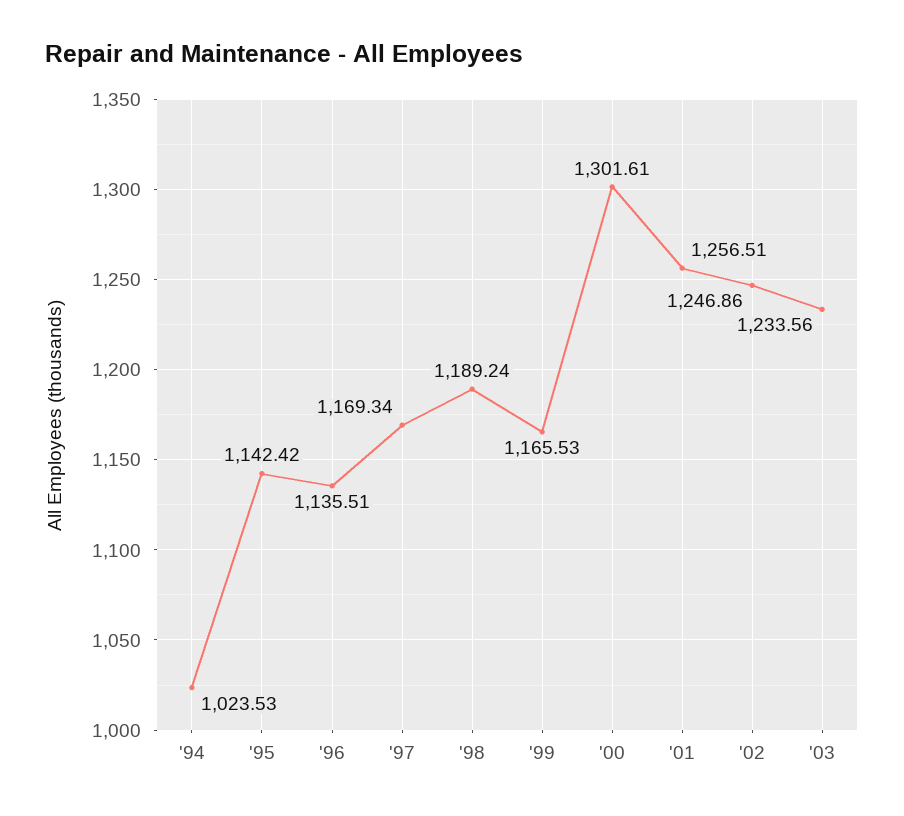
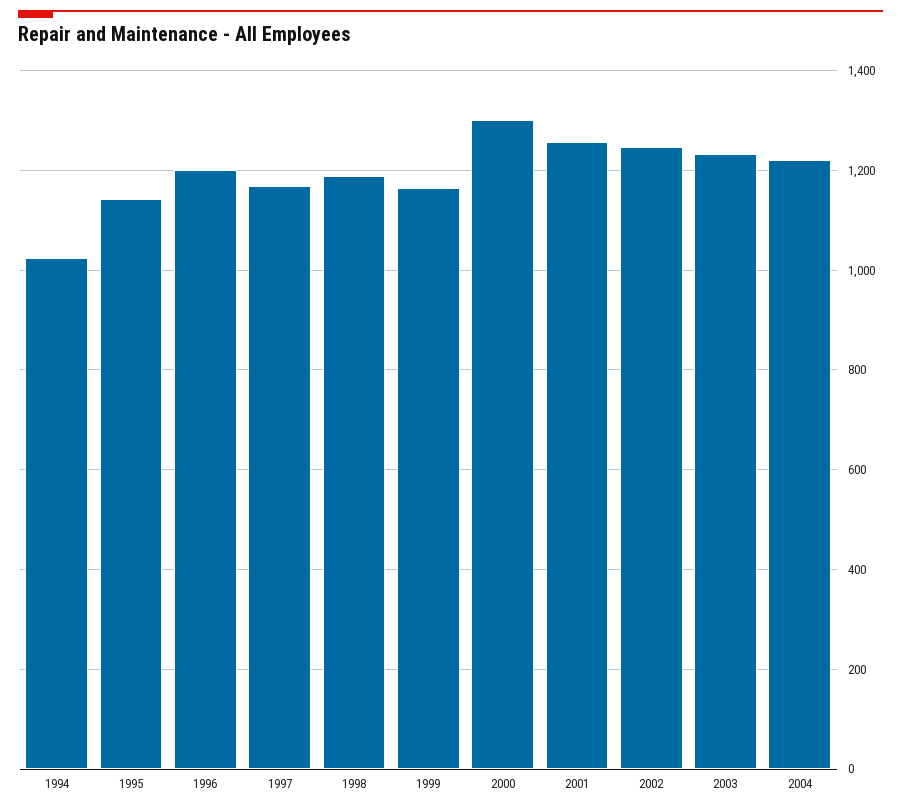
'96: 1135.51 -> 1200
2004: none -> 1220

